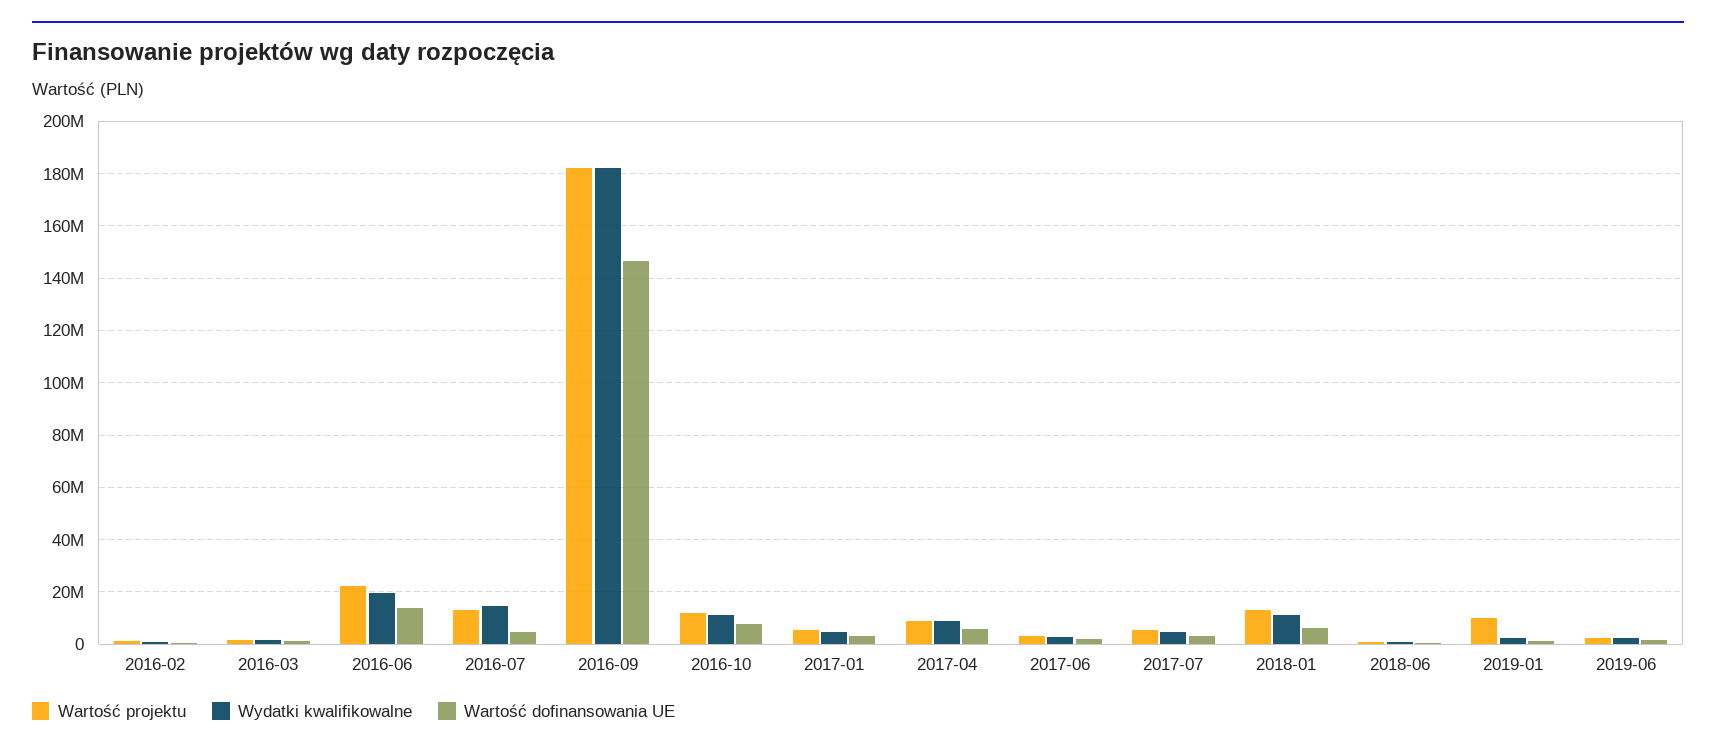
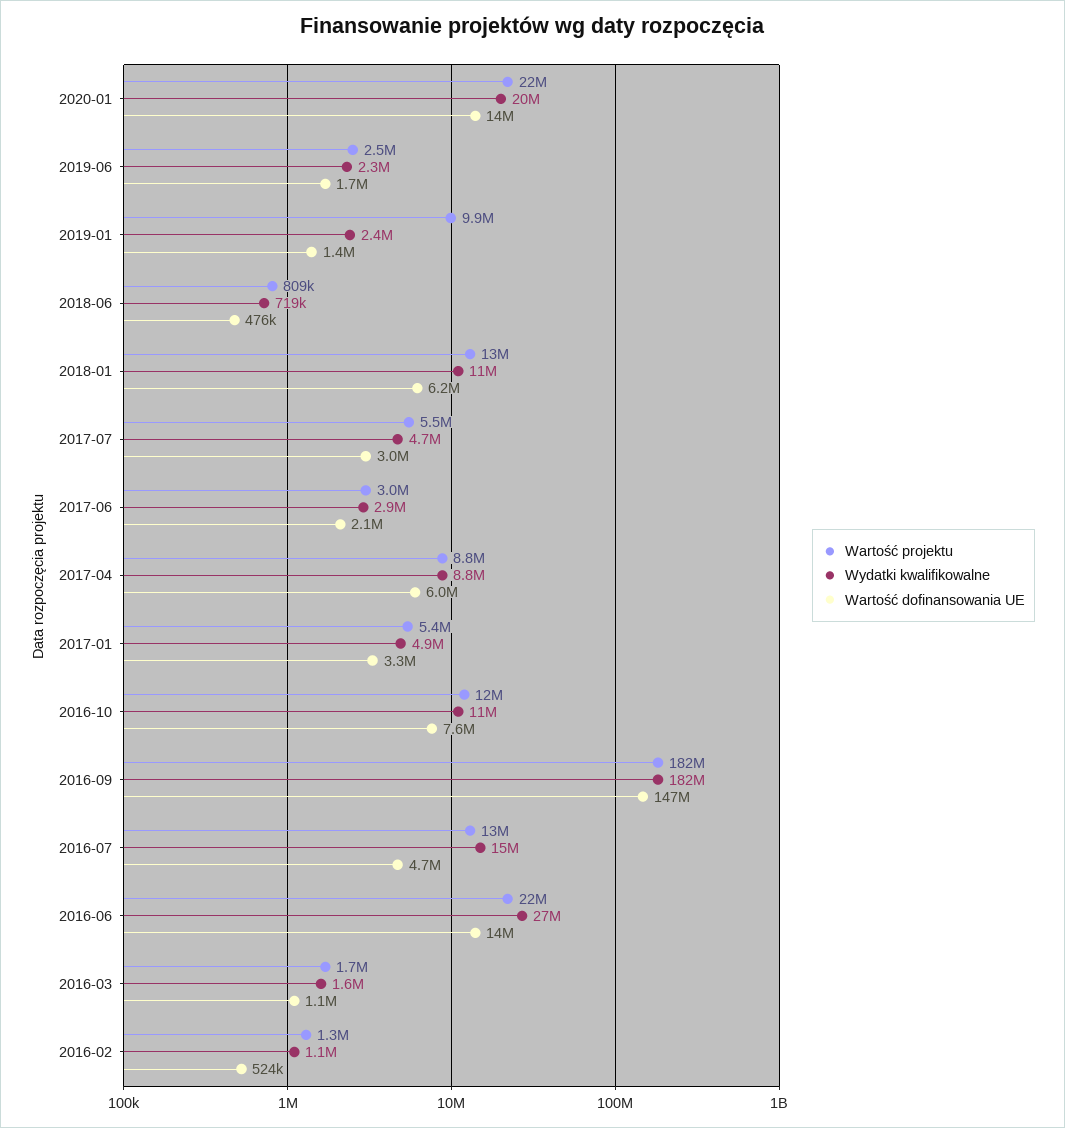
Wydatki kwalifikowalne, 2016-06: 20000000 -> 27000000
Wartość projektu, 2020-01: none -> 22000000
Wydatki kwalifikowalne, 2020-01: none -> 20000000
Wartość dofinansowania UE, 2020-01: none -> 14000000

